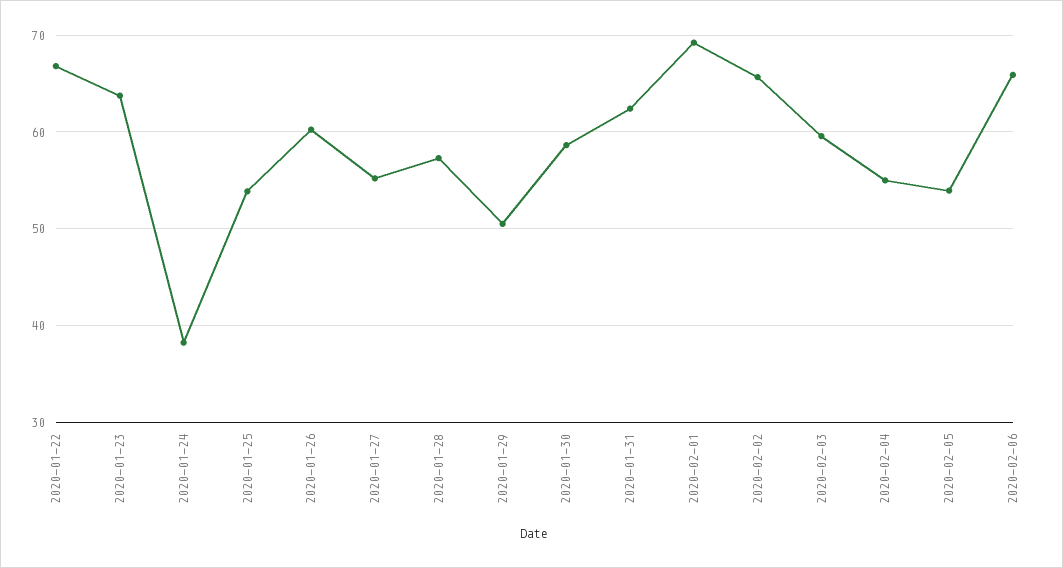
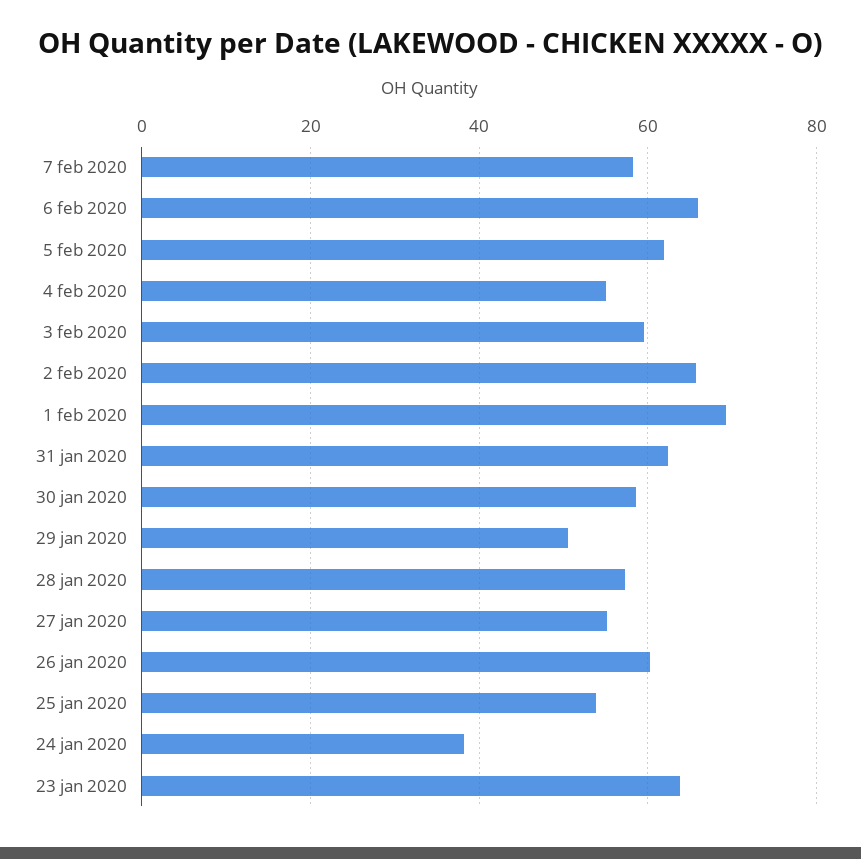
2020-01-22: 67 -> none
2020-02-05: 54 -> 62
7 feb 2020: none -> 58

